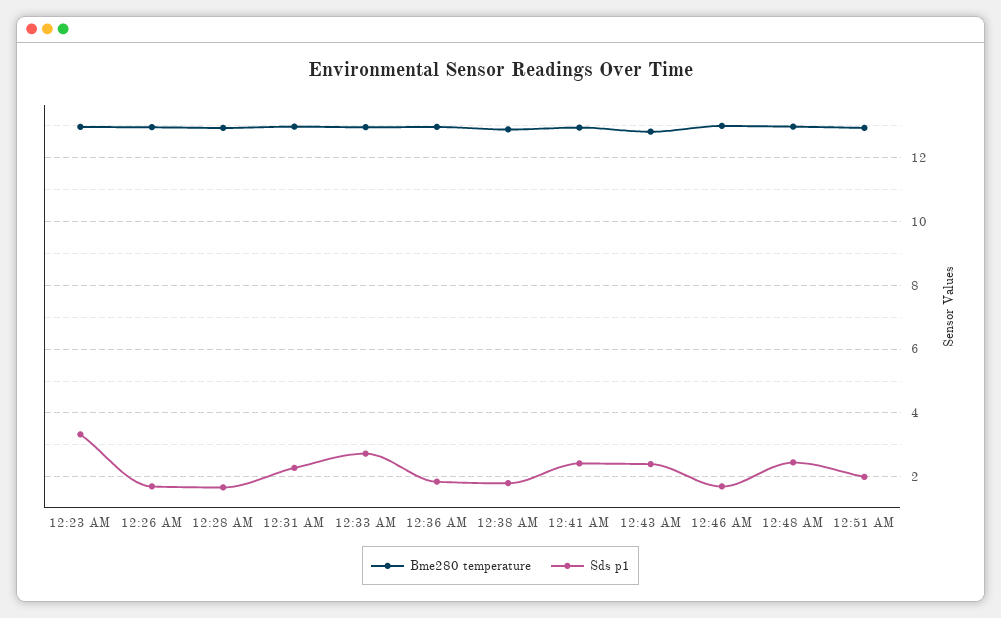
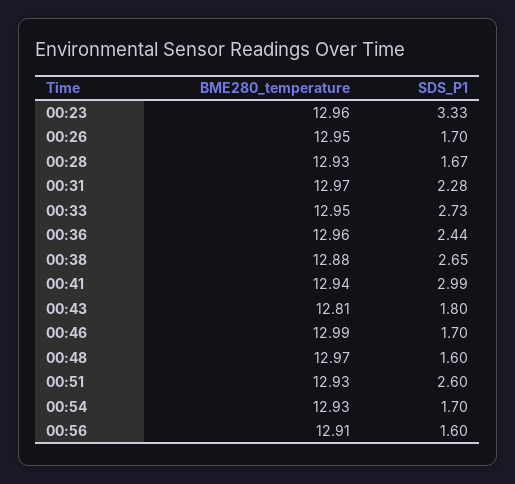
Sds p1, 12:36 AM: 1.8 -> 2.44
Sds p1, 12:38 AM: 1.8 -> 2.65
Sds p1, 12:41 AM: 2.4 -> 2.99
Sds p1, 12:43 AM: 2.4 -> 1.8
Sds p1, 12:48 AM: 2.4 -> 1.6
Sds p1, 12:51 AM: 2 -> 2.6
Bme280 temperature, 00:54: none -> 12.93
Sds p1, 00:54: none -> 1.7
Bme280 temperature, 00:56: none -> 12.91
Sds p1, 00:56: none -> 1.6

